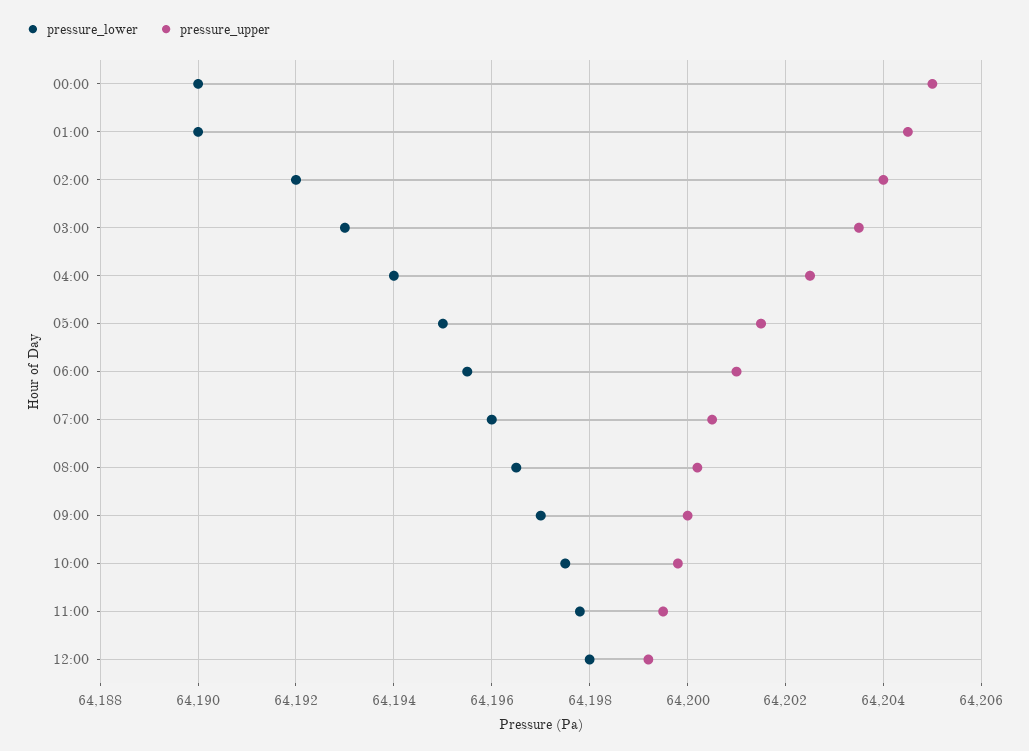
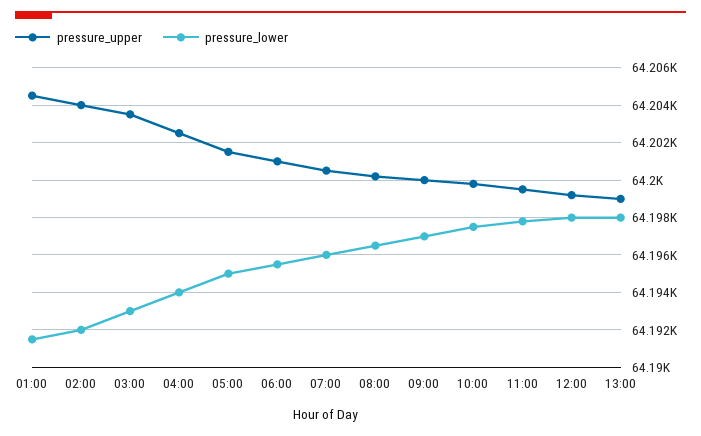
pressure_lower, 00:00: 64190 -> none
pressure_upper, 00:00: 64205 -> none
pressure_lower, 01:00: 64190 -> 64191.5
pressure_upper, 13:00: none -> 64199
pressure_lower, 13:00: none -> 64198

